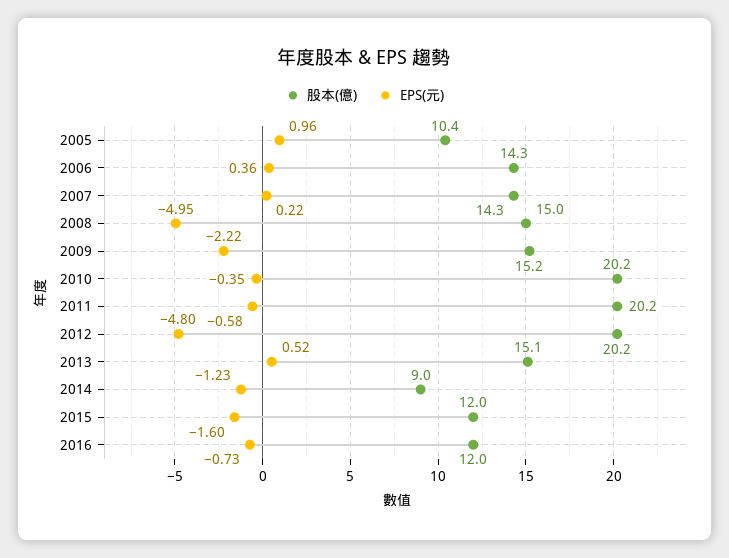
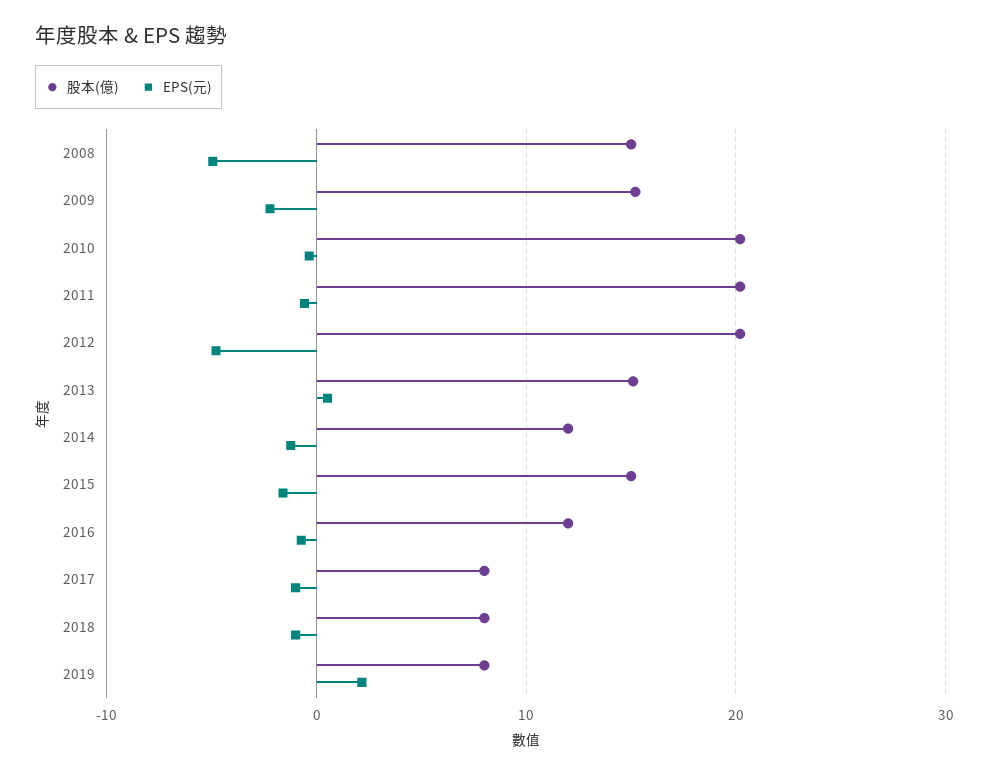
股本(億), 2005: 10.4 -> none
EPS(元), 2005: 0.96 -> none
股本(億), 2006: 14.3 -> none
EPS(元), 2006: 0.36 -> none
股本(億), 2007: 14.3 -> none
EPS(元), 2007: 0.22 -> none
股本(億), 2014: 9 -> 12
股本(億), 2015: 12 -> 15
股本(億), 2017: none -> 8
EPS(元), 2017: none -> -1
股本(億), 2018: none -> 8
EPS(元), 2018: none -> -1
股本(億), 2019: none -> 8
EPS(元), 2019: none -> 2

